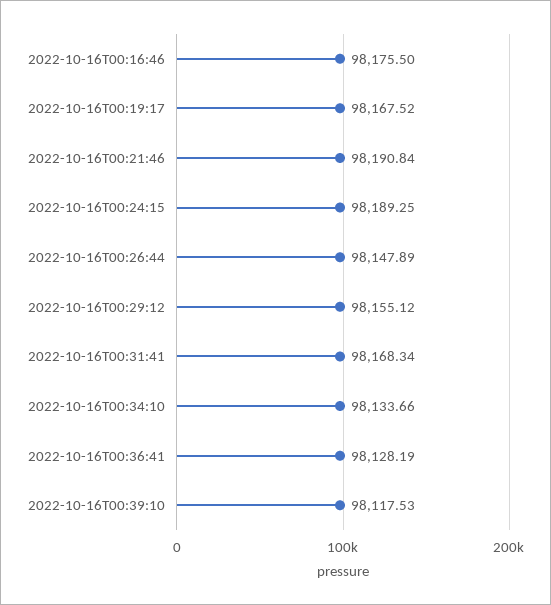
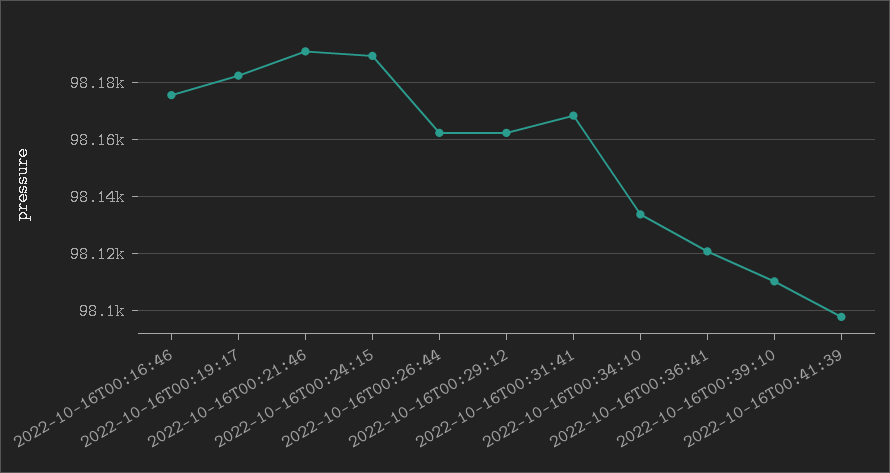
2022-10-16T00:19:17: 98167.52 -> 98182.5
2022-10-16T00:26:44: 98147.89 -> 98162.5
2022-10-16T00:29:12: 98155.12 -> 98162.5
2022-10-16T00:36:41: 98128.19 -> 98120
2022-10-16T00:39:10: 98117.53 -> 98110
2022-10-16T00:41:39: none -> 98097.5

